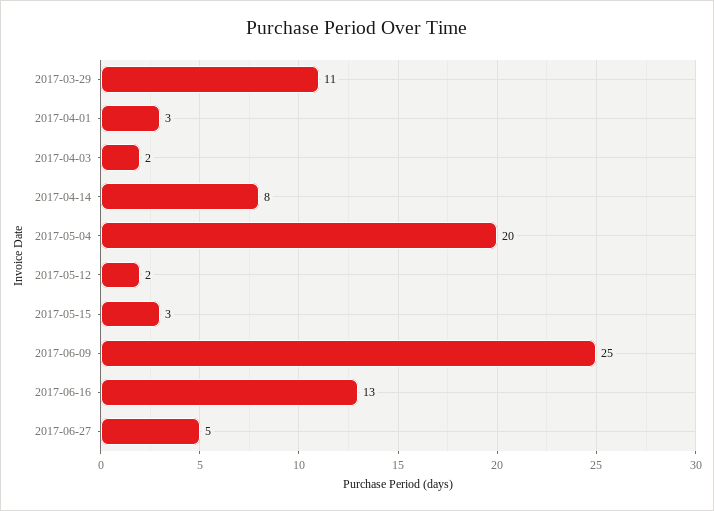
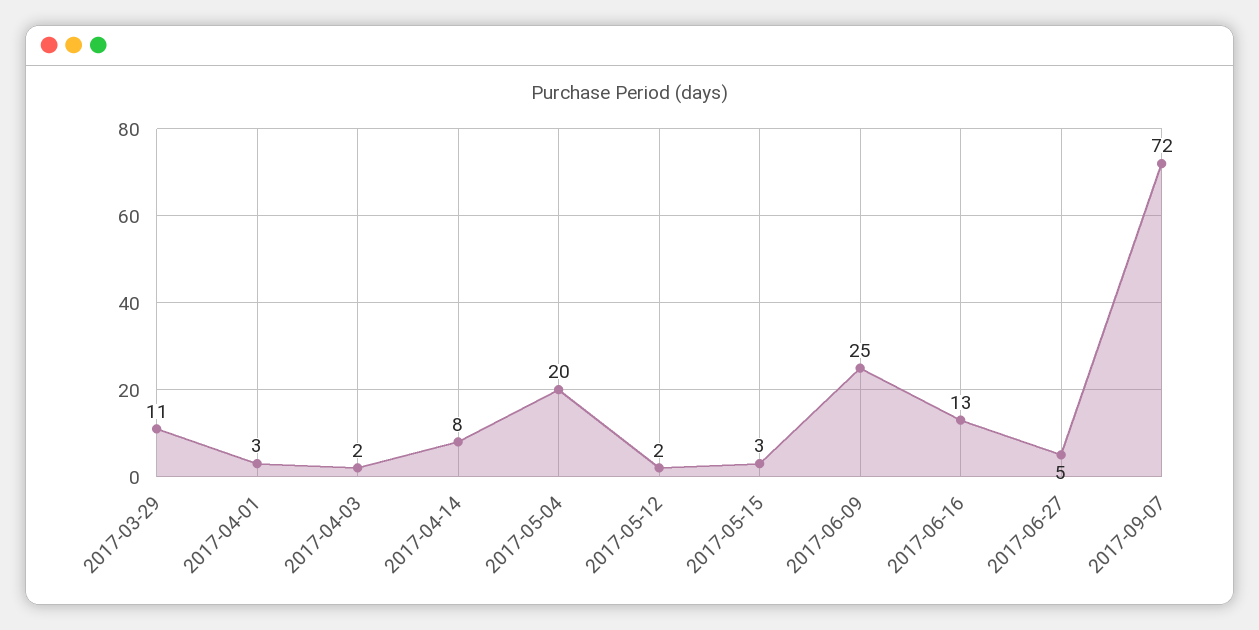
2017-09-07: none -> 72

